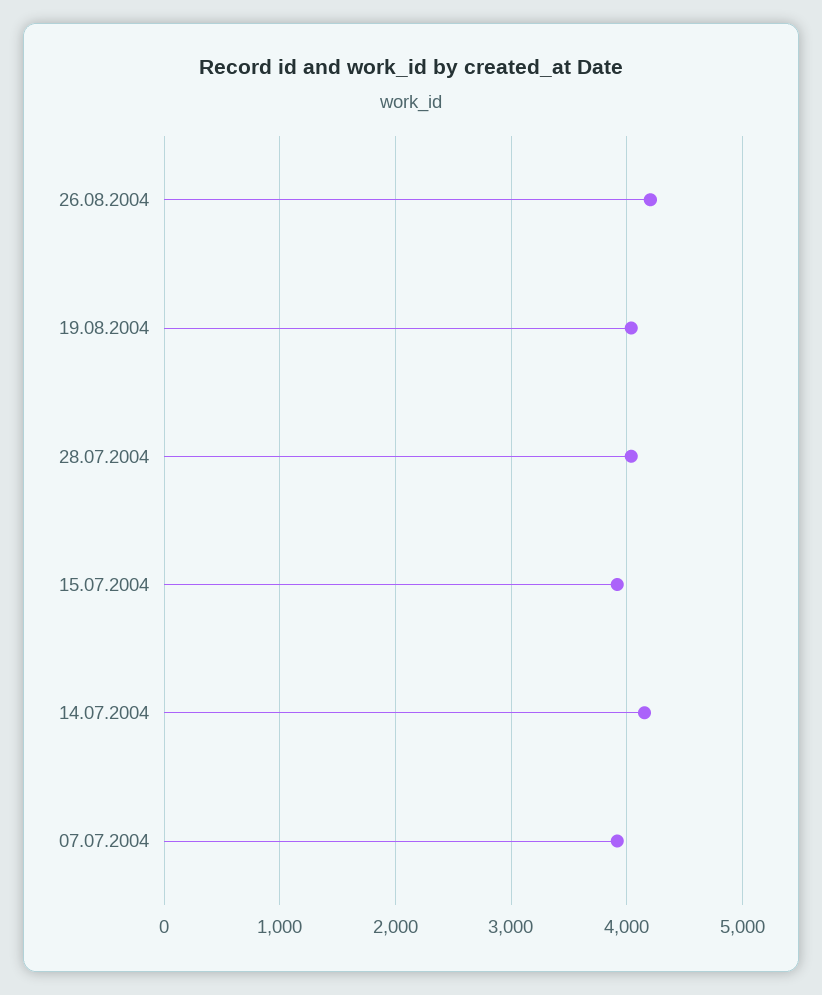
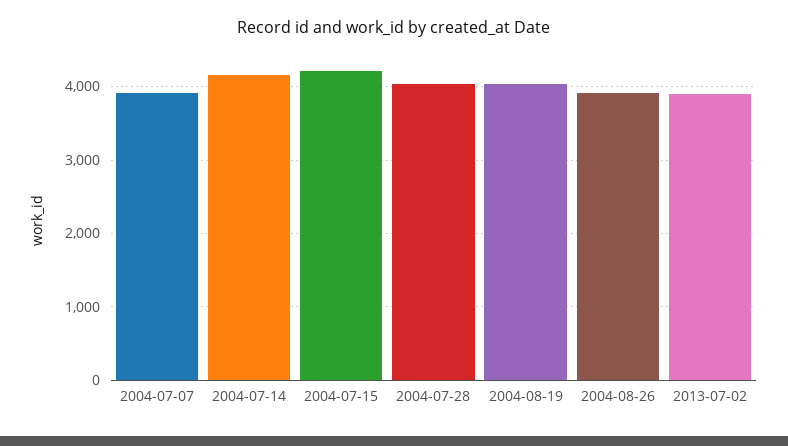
26.08.2004: 4200 -> 3900
15.07.2004: 3900 -> 4200
2013-07-02: none -> 3900

